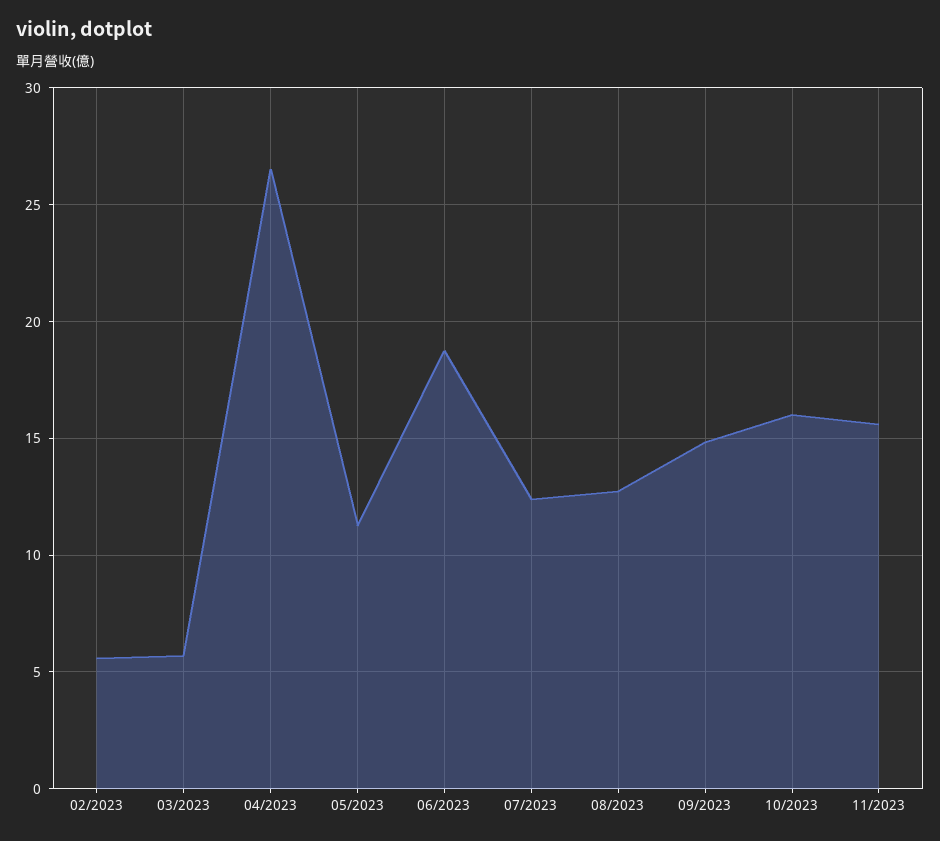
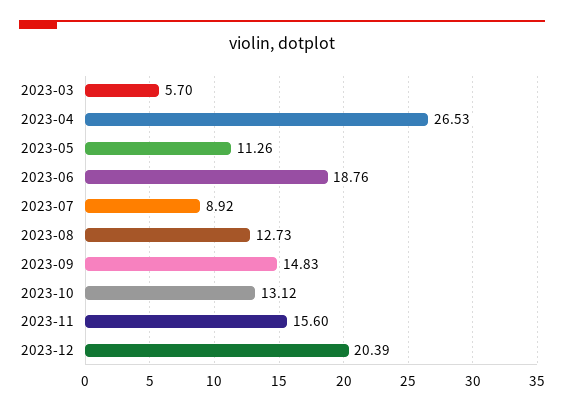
02/2023: 5.5 -> none
07/2023: 12.5 -> 8.92
10/2023: 16 -> 13.12
2023-12: none -> 20.39

